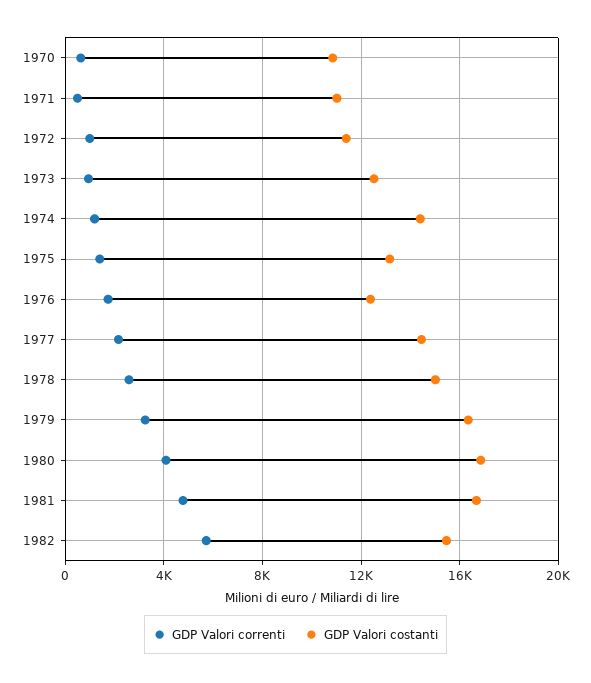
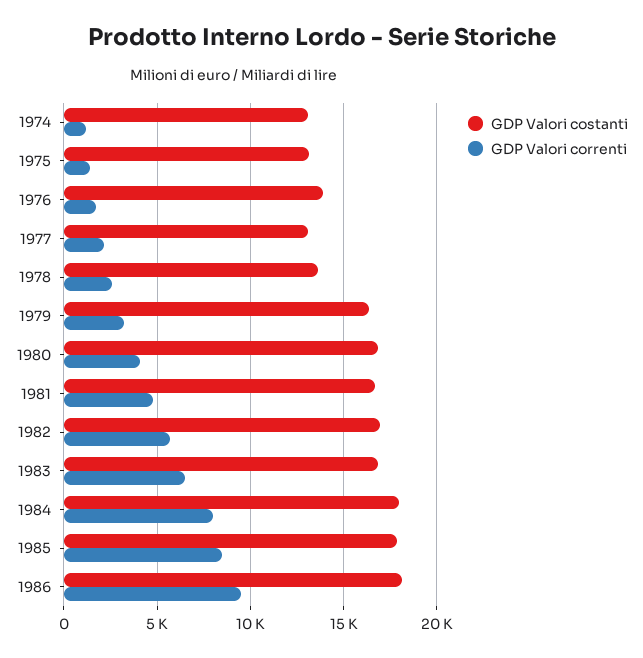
GDP Valori correnti, 1970: 500 -> none
GDP Valori costanti, 1970: 11000 -> none
GDP Valori correnti, 1971: 500 -> none
GDP Valori costanti, 1971: 11000 -> none
GDP Valori correnti, 1972: 1000 -> none
GDP Valori costanti, 1972: 11500 -> none
GDP Valori correnti, 1973: 1000 -> none
GDP Valori costanti, 1973: 12500 -> none
GDP Valori costanti, 1974: 14500 -> 13000
GDP Valori costanti, 1976: 12500 -> 14000
GDP Valori costanti, 1977: 14500 -> 13000
GDP Valori costanti, 1978: 15000 -> 13500
GDP Valori costanti, 1982: 15500 -> 17000
GDP Valori costanti, 1983: none -> 17000
GDP Valori correnti, 1983: none -> 6500
GDP Valori costanti, 1984: none -> 18000
GDP Valori correnti, 1984: none -> 8000
GDP Valori costanti, 1985: none -> 18000
GDP Valori correnti, 1985: none -> 8500
GDP Valori costanti, 1986: none -> 18000
GDP Valori correnti, 1986: none -> 9500

